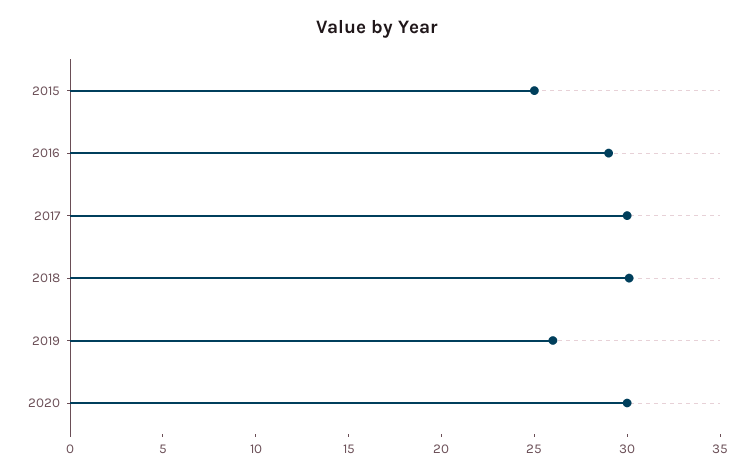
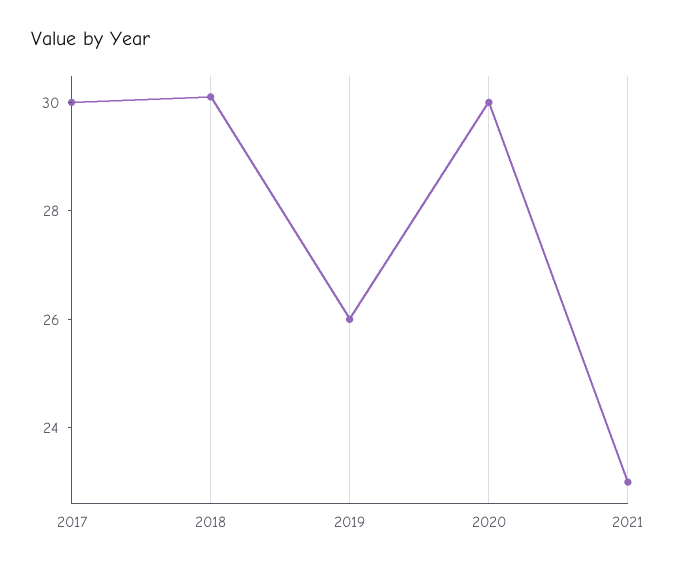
2015: 25 -> none
2016: 29 -> none
2021: none -> 23

